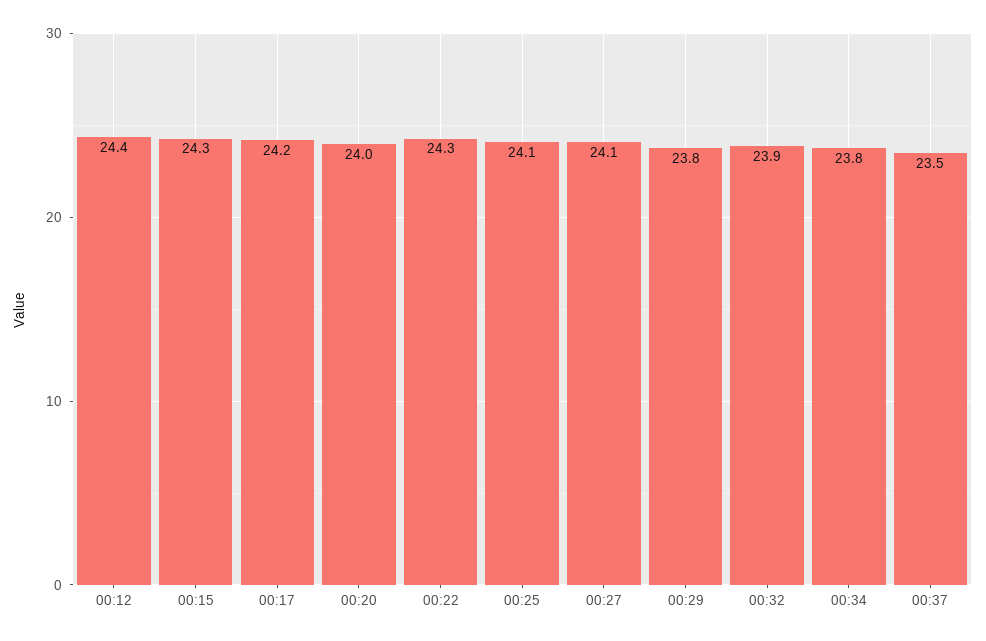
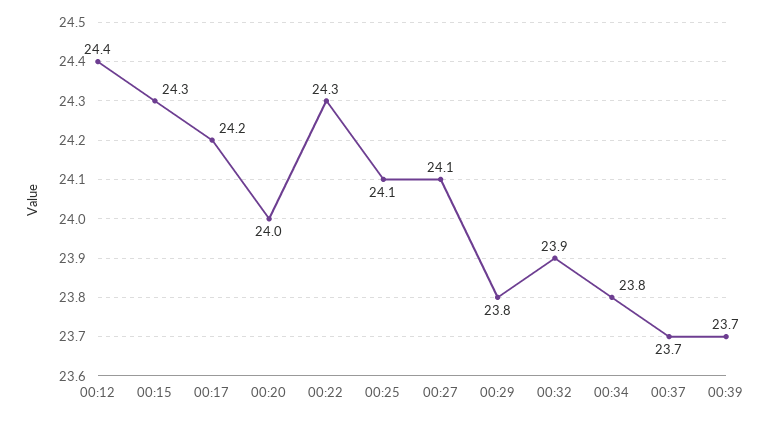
00:37: 23.5 -> 23.7
00:39: none -> 23.7

